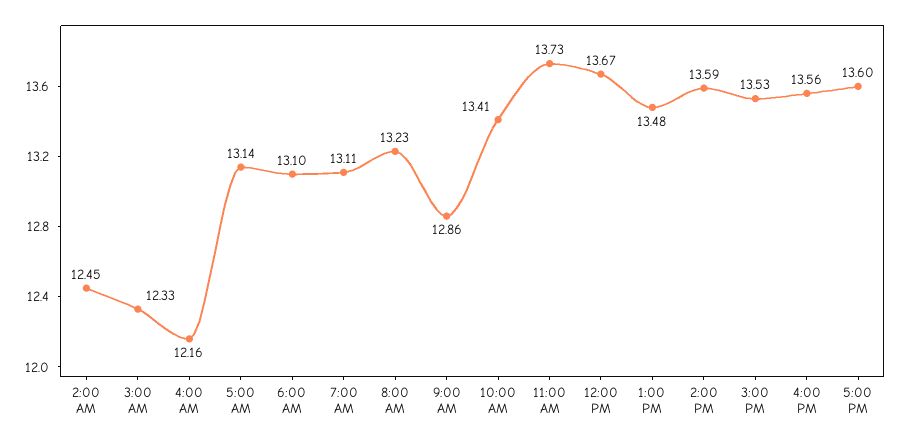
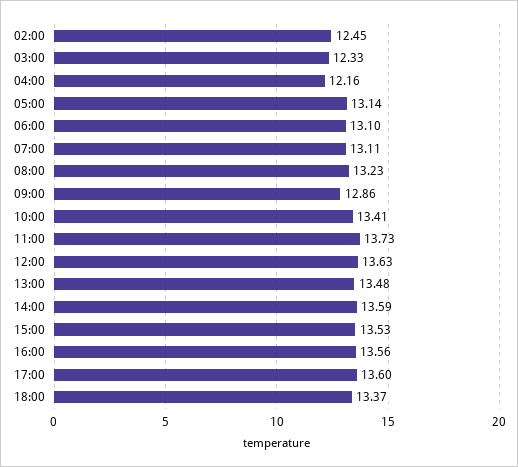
12:00 PM: 13.67 -> 13.63
18:00: none -> 13.37

